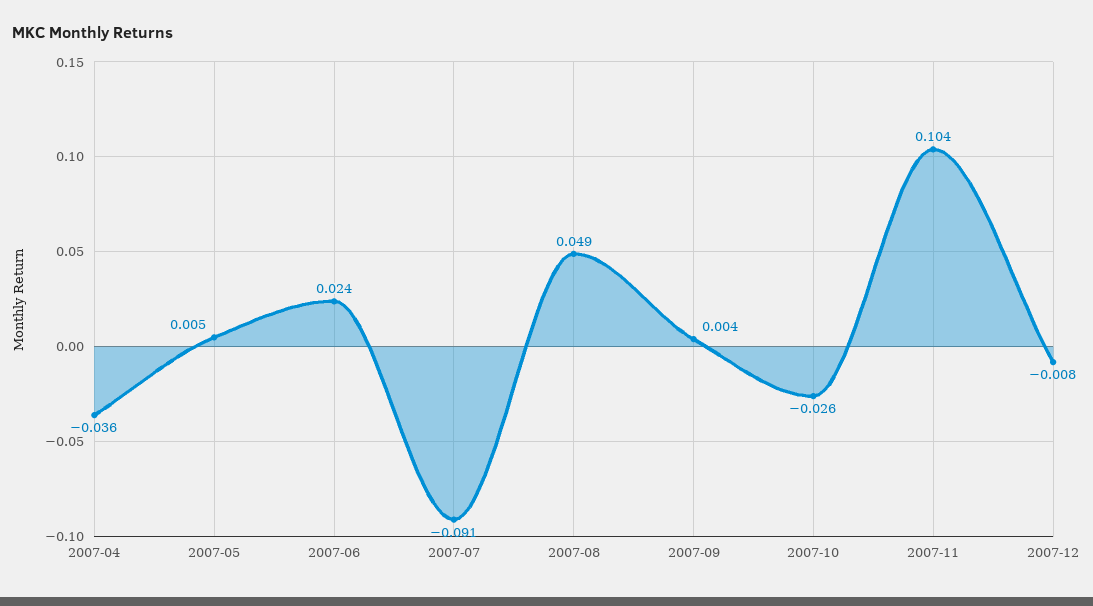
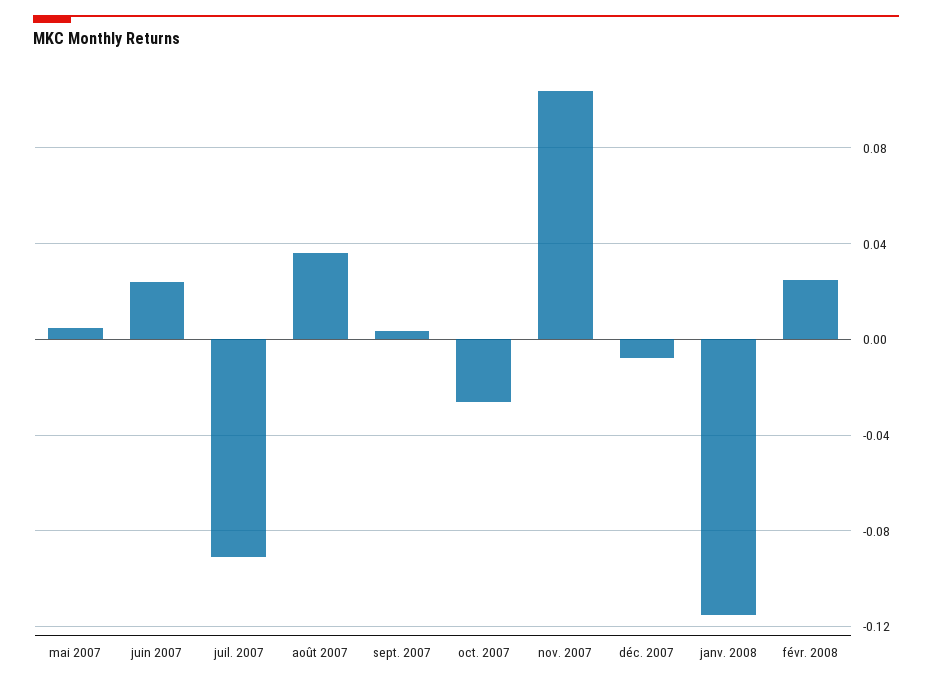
2007-04: -0.036 -> none
2007-08: 0.049 -> 0.035
janv. 2008: none -> -0.115
févr. 2008: none -> 0.025

